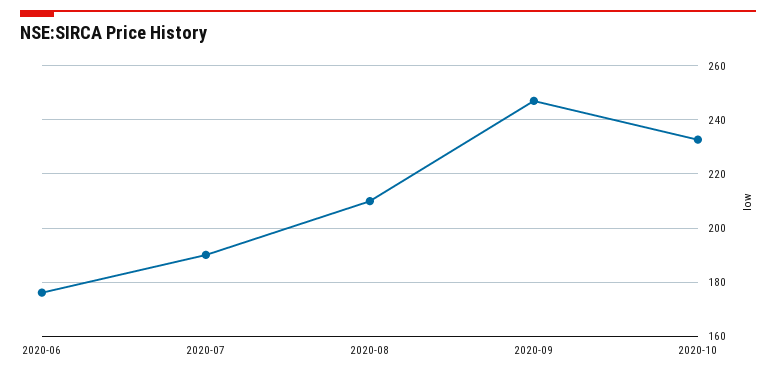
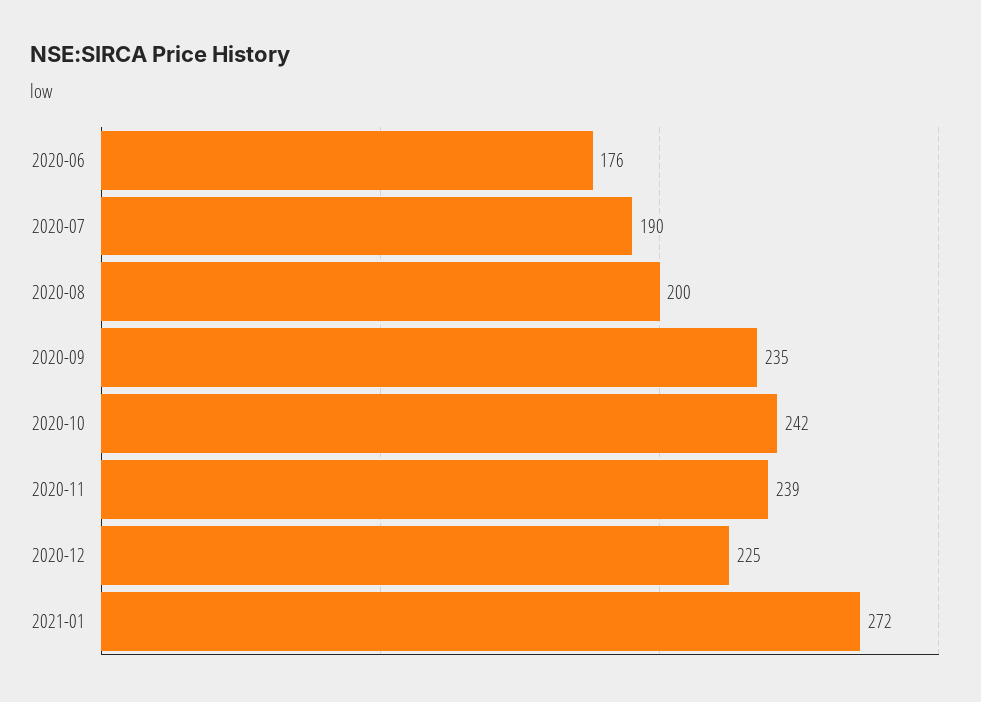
2020-08: 210 -> 200
2020-09: 247.5 -> 235
2020-10: 232.5 -> 242
2020-11: none -> 239
2020-12: none -> 225
2021-01: none -> 272

